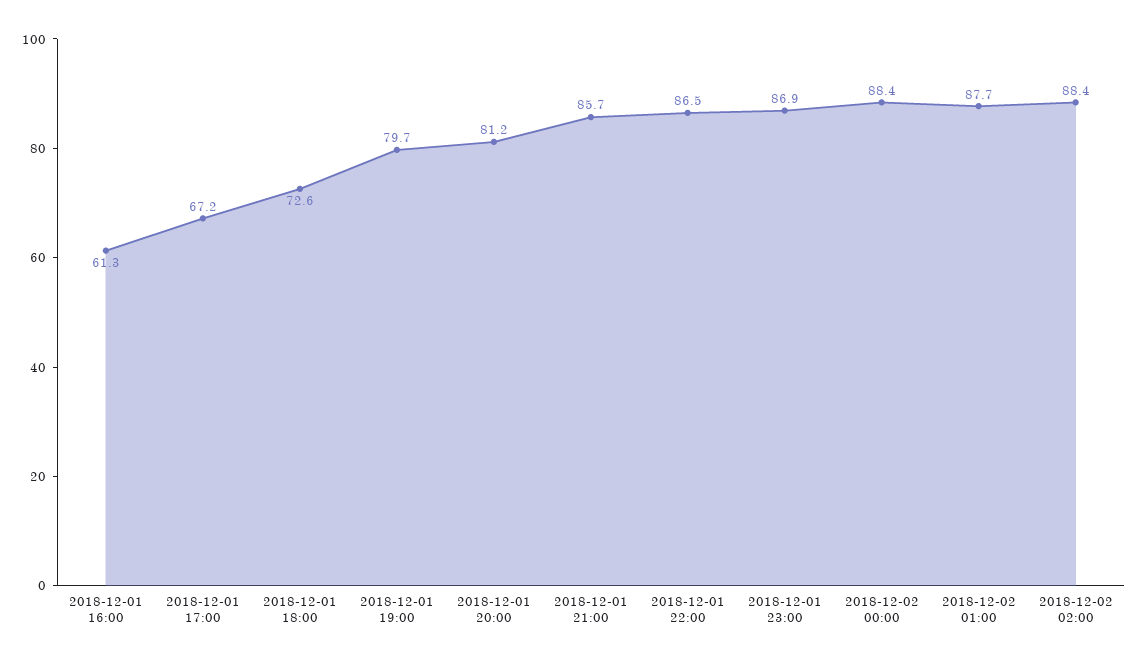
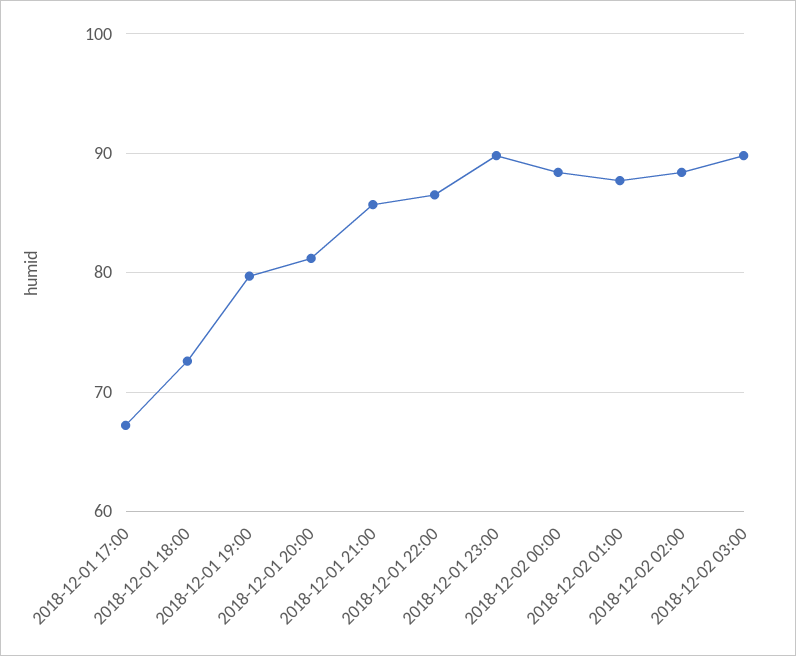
2018-12-01 16:00: 61.3 -> none
2018-12-01 23:00: 86.9 -> 90
2018-12-02 03:00: none -> 90

